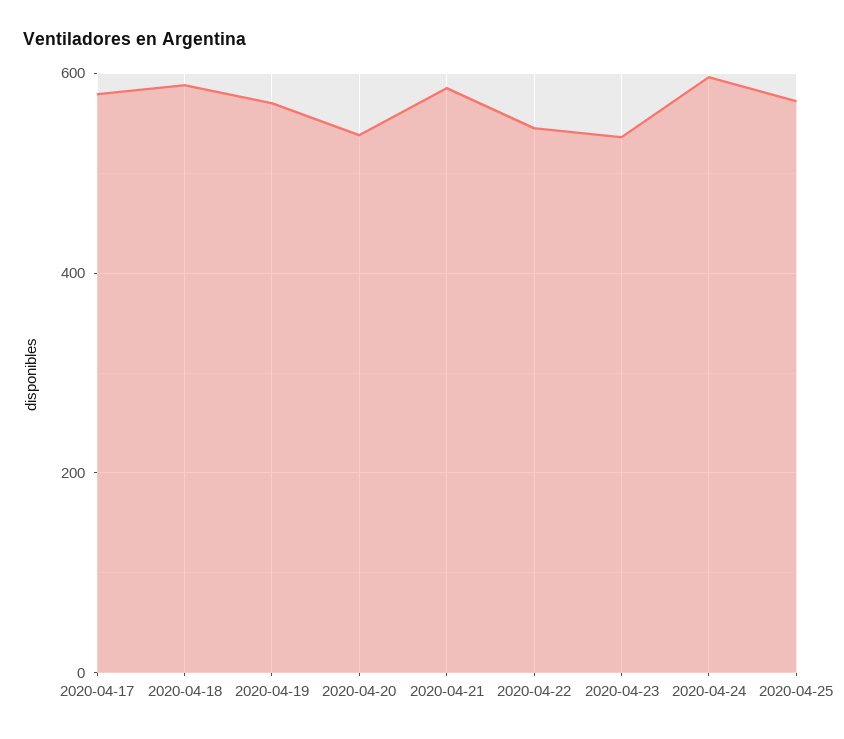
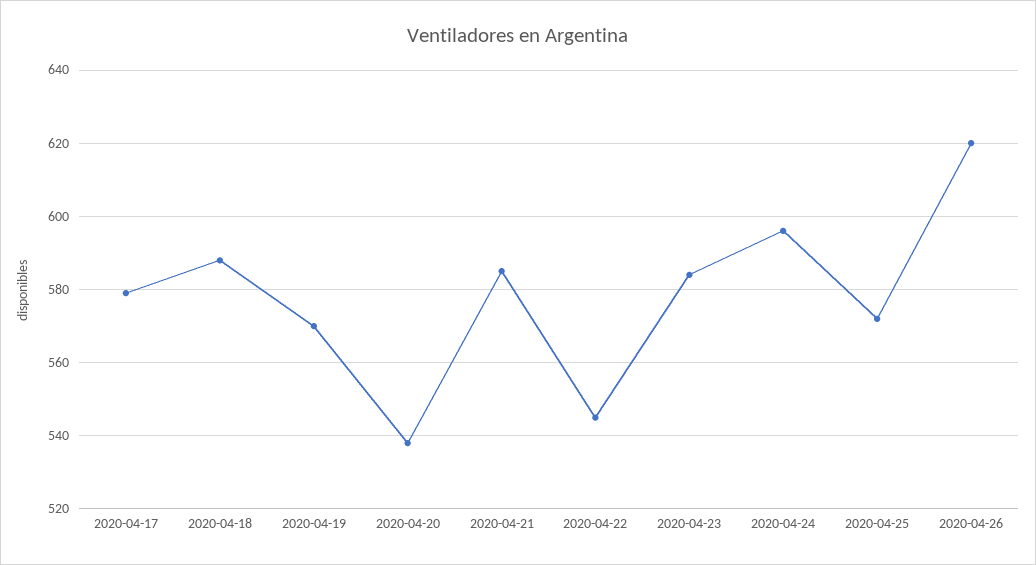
2020-04-23: 540 -> 585
2020-04-26: none -> 620

